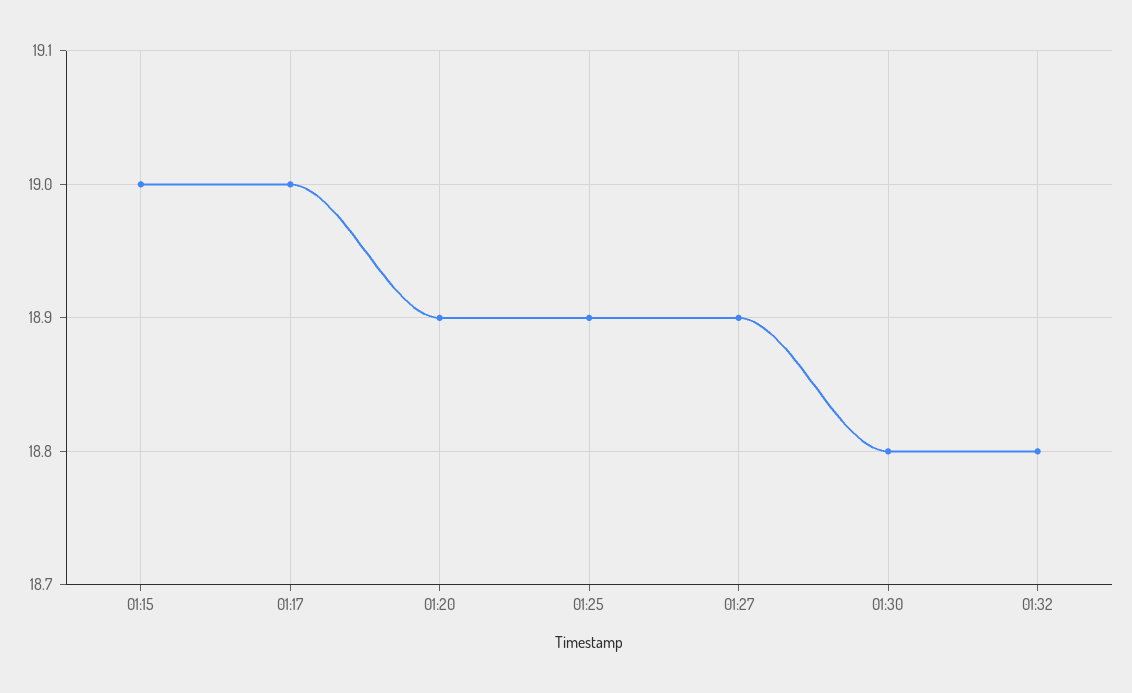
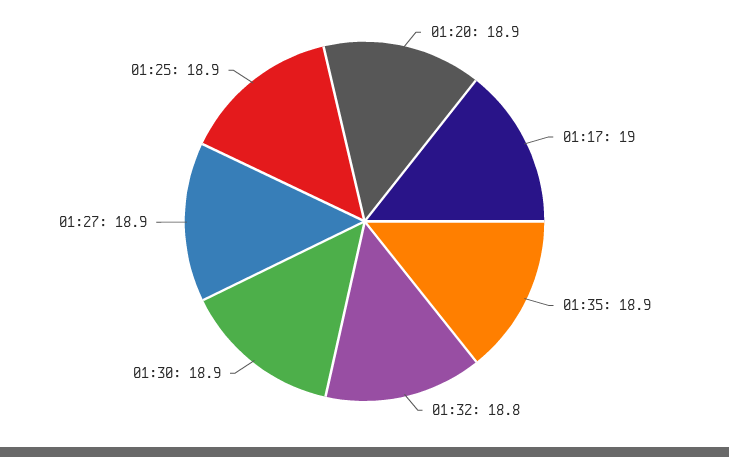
01:15: 19 -> none
01:30: 18.8 -> 18.9
01:35: none -> 18.9

